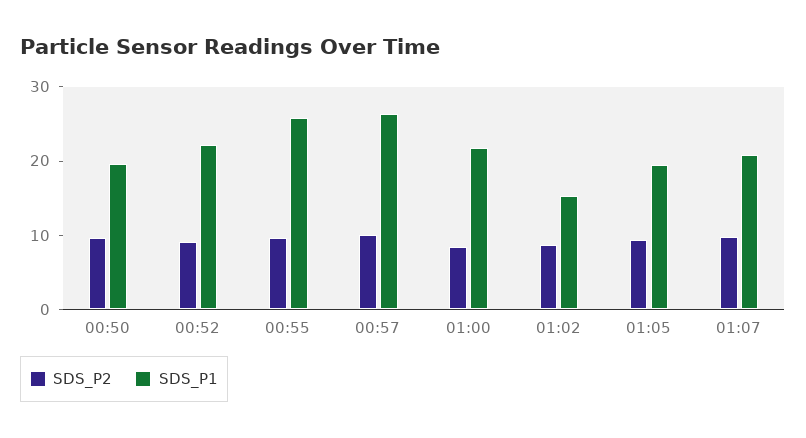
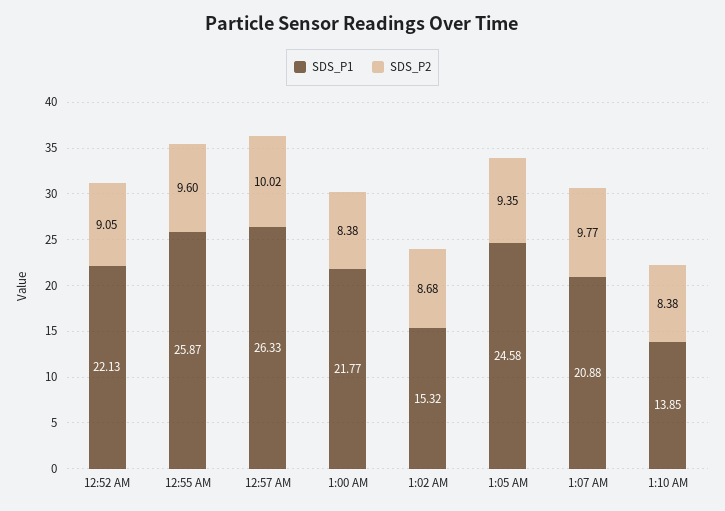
SDS_P2, 00:50: 10 -> none
SDS_P1, 00:50: 20 -> none
SDS_P1, 01:05: 20 -> 24.58
SDS_P1, 1:10 AM: none -> 13.85
SDS_P2, 1:10 AM: none -> 8.38

